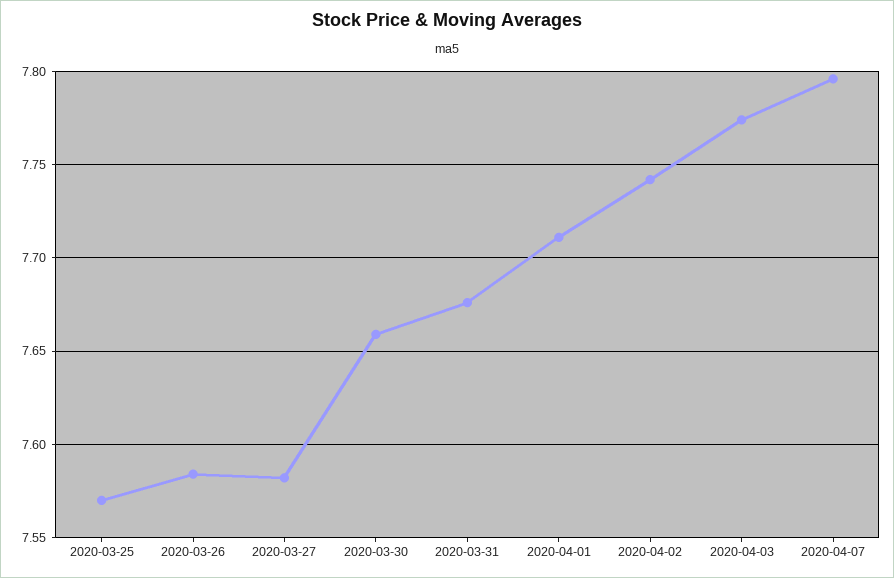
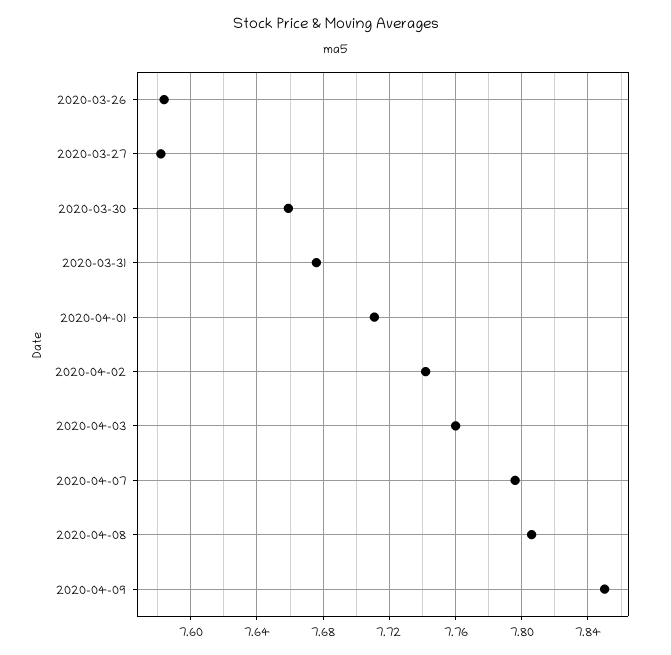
2020-03-25: 7.57 -> none
2020-04-03: 7.775 -> 7.76
2020-04-08: none -> 7.805
2020-04-09: none -> 7.85

